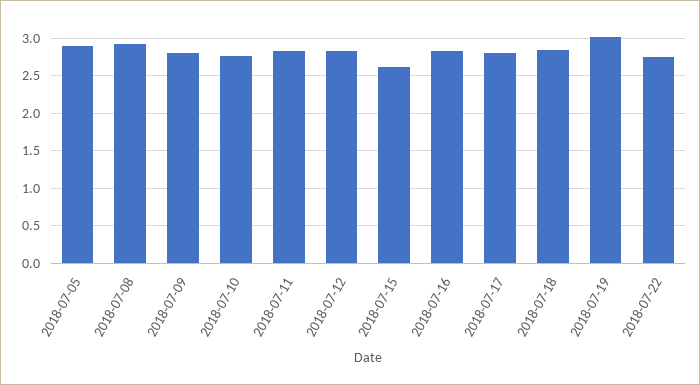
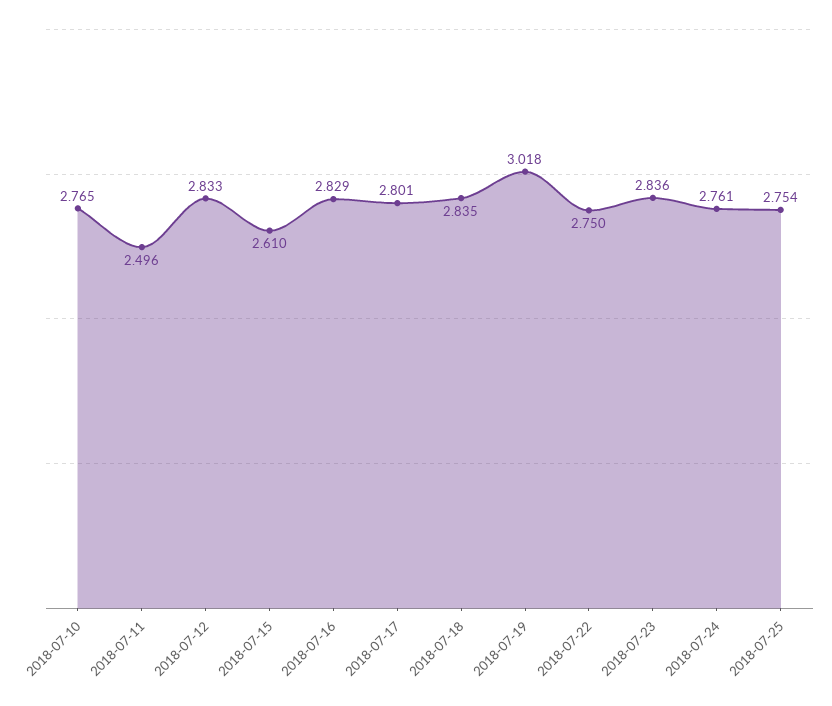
2018-07-05: 2.9 -> none
2018-07-08: 2.9 -> none
2018-07-09: 2.8 -> none
2018-07-11: 2.8 -> 2.496
2018-07-23: none -> 2.836
2018-07-24: none -> 2.761
2018-07-25: none -> 2.754

